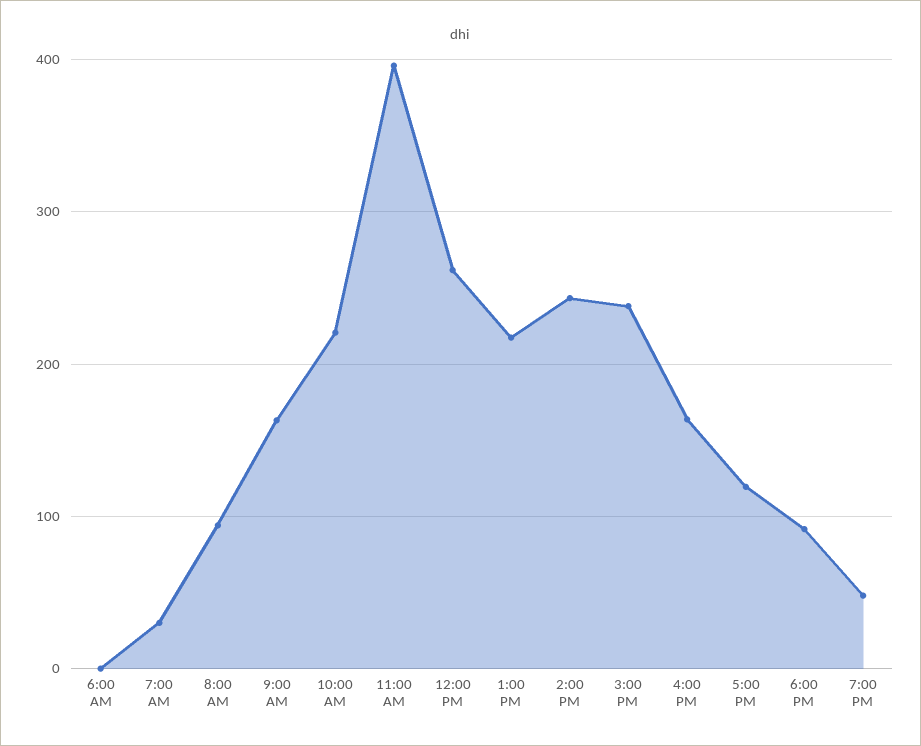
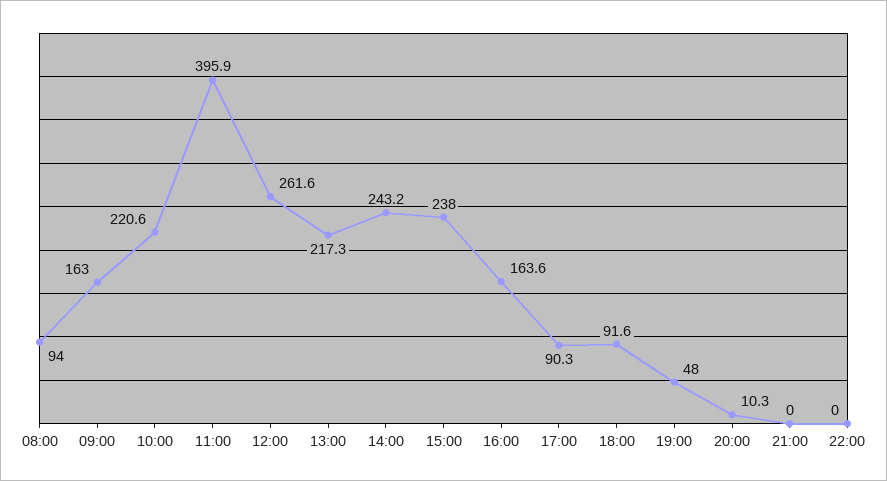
6:00 AM: 0 -> none
7:00 AM: 30 -> none
5:00 PM: 120 -> 90.3
20:00: none -> 10.3
21:00: none -> 0
22:00: none -> 0

